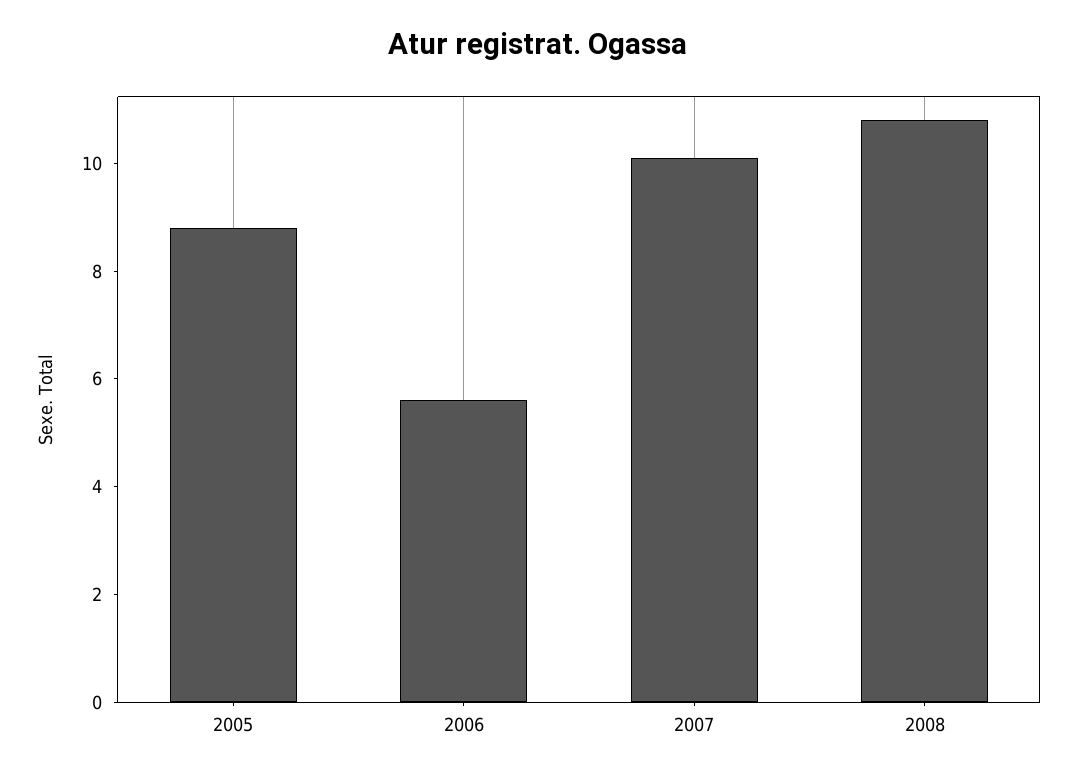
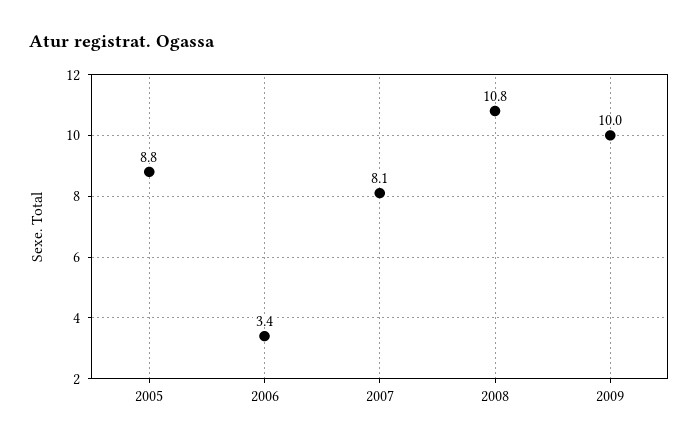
2006: 5.5 -> 3.4
2007: 10 -> 8.1
2009: none -> 10

